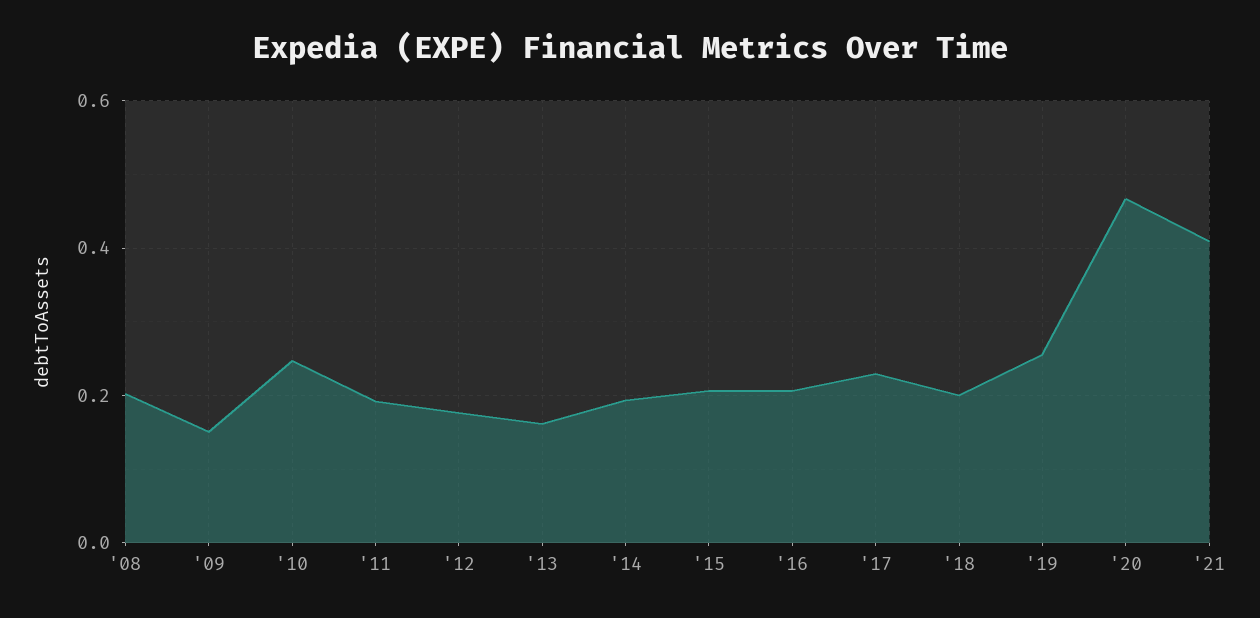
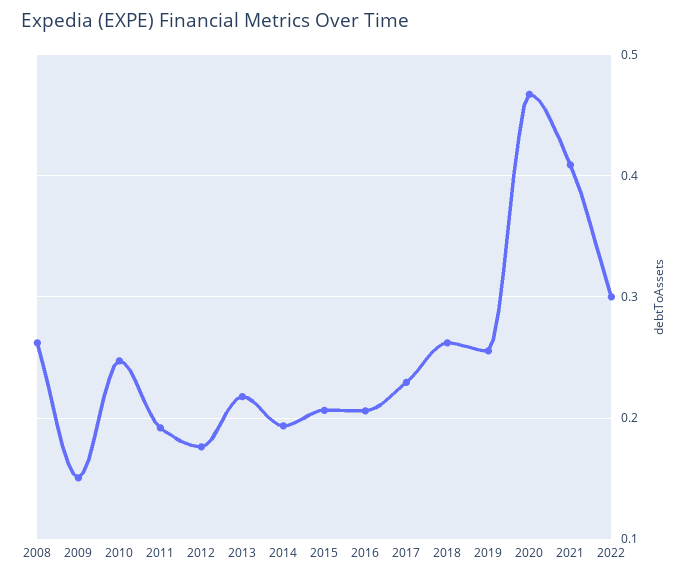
'08: 0.2 -> 0.26
'13: 0.16 -> 0.22
'18: 0.2 -> 0.26
2022: none -> 0.3

